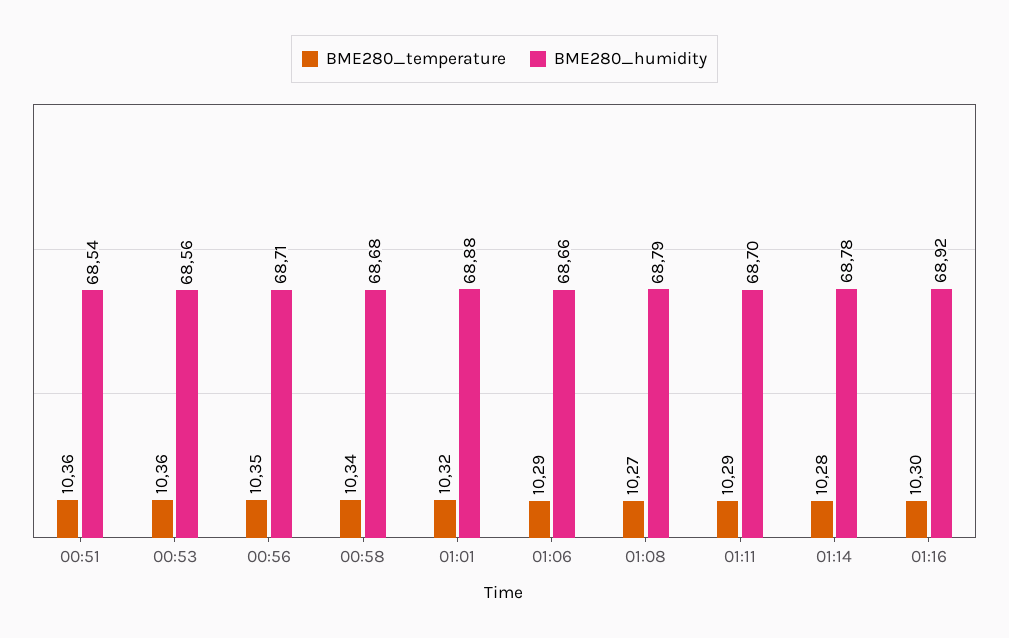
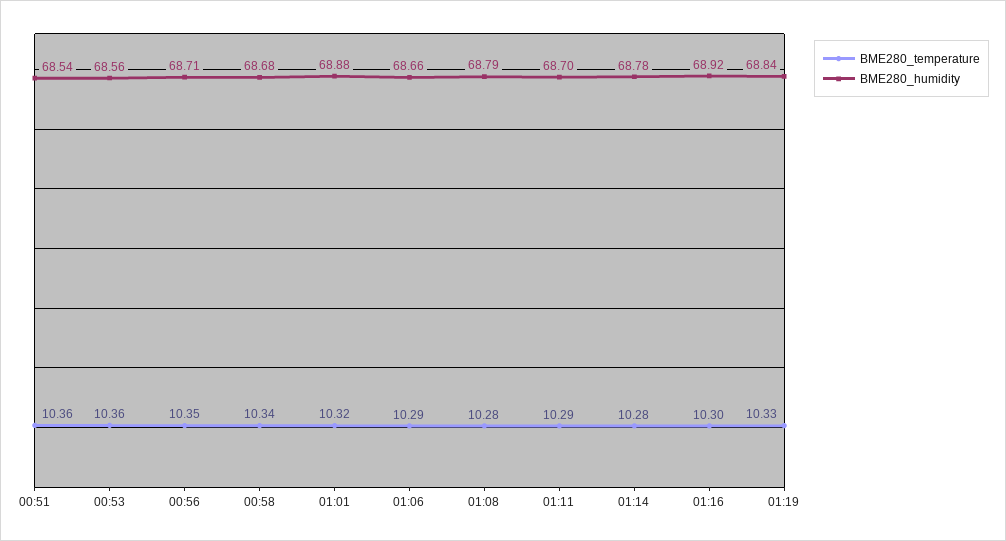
BME280_temperature, 01:08: 10.27 -> 10.28
BME280_temperature, 01:19: none -> 10.33
BME280_humidity, 01:19: none -> 68.84

